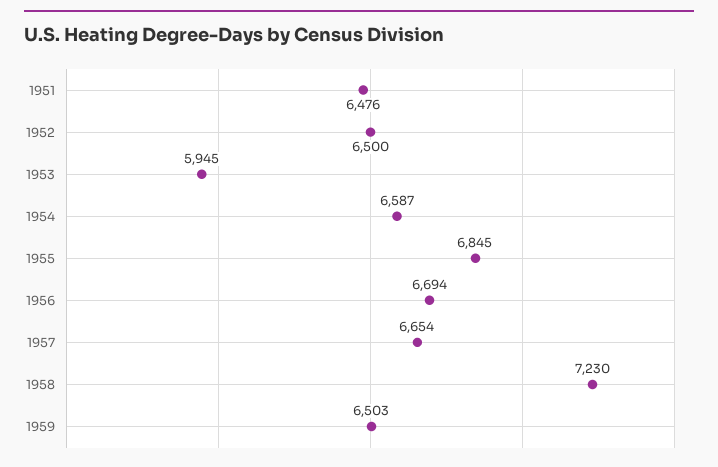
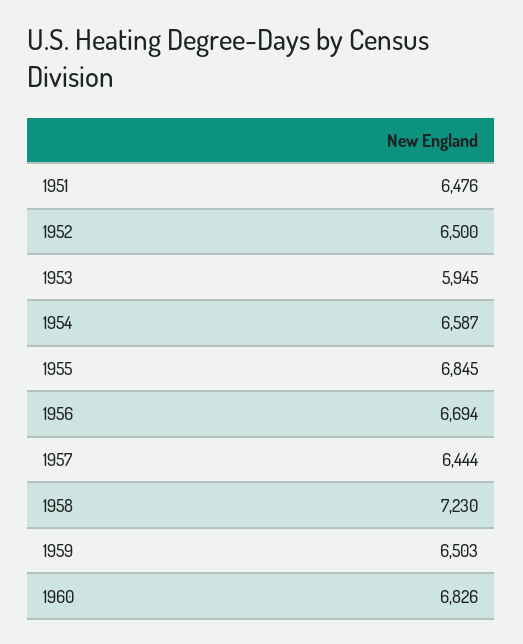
1957: 6654 -> 6444
1960: none -> 6826

